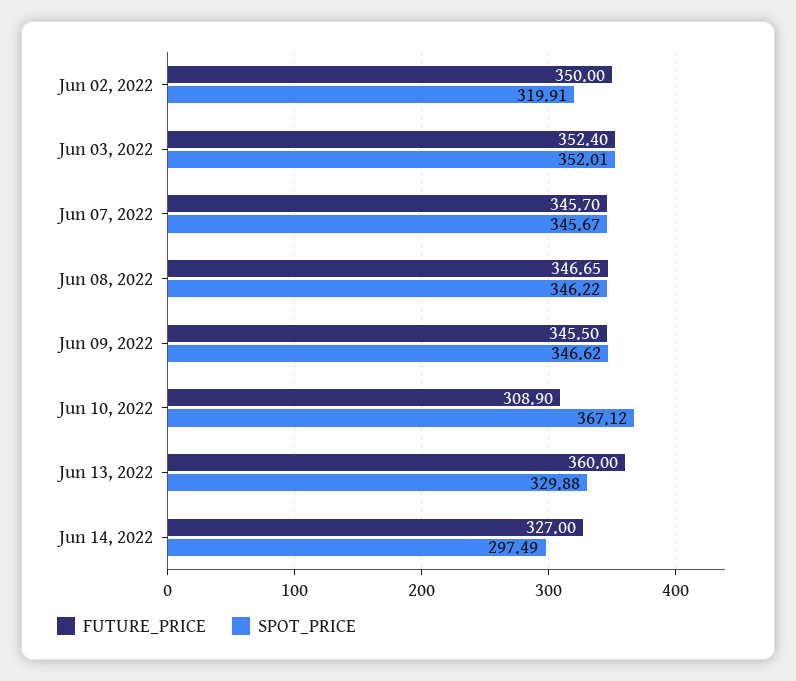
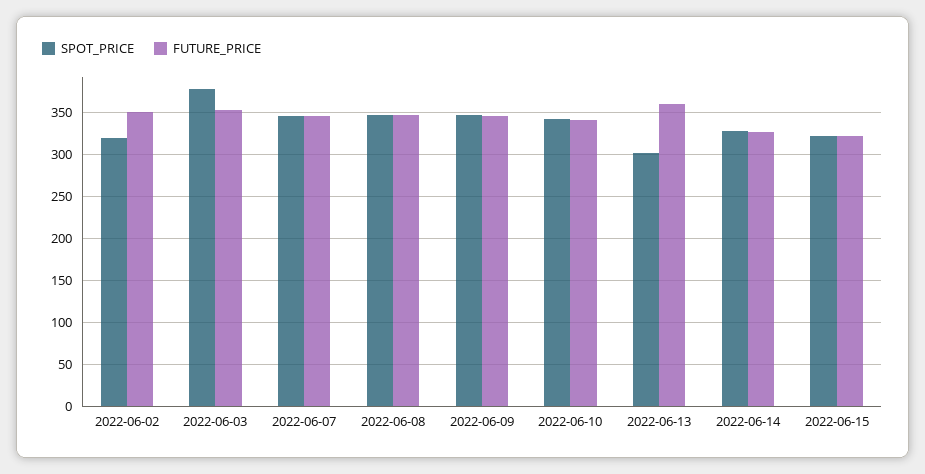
SPOT_PRICE, Jun 03, 2022: 352.01 -> 380
FUTURE_PRICE, Jun 10, 2022: 308.9 -> 340
SPOT_PRICE, Jun 10, 2022: 367.12 -> 340
SPOT_PRICE, Jun 13, 2022: 329.88 -> 300
SPOT_PRICE, Jun 14, 2022: 297.49 -> 330
SPOT_PRICE, 2022-06-15: none -> 320
FUTURE_PRICE, 2022-06-15: none -> 320

